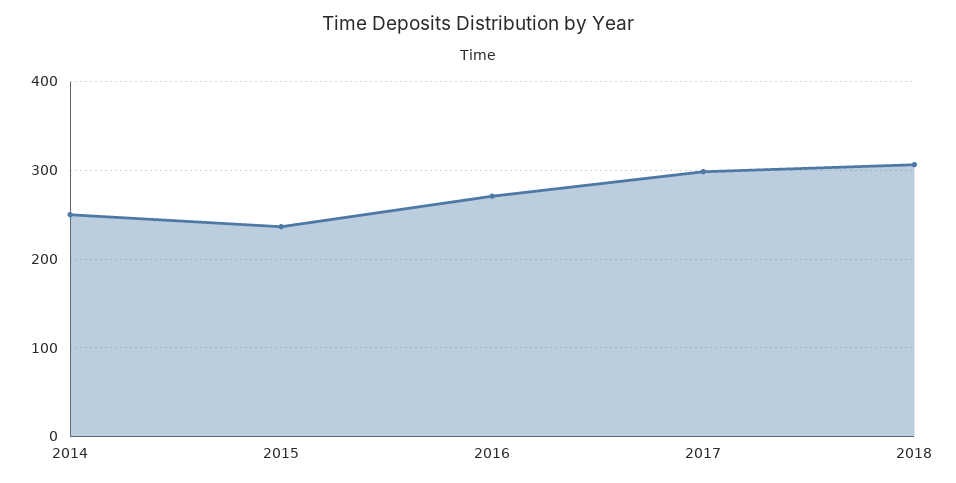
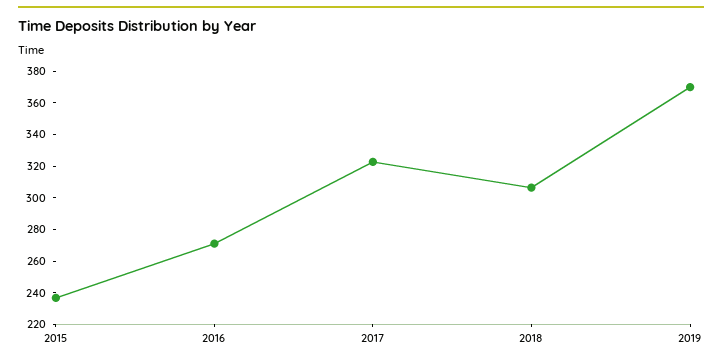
2014: 250 -> none
2017: 300 -> 320
2019: none -> 370

